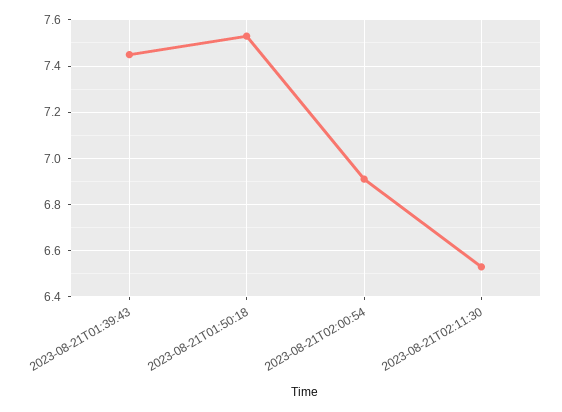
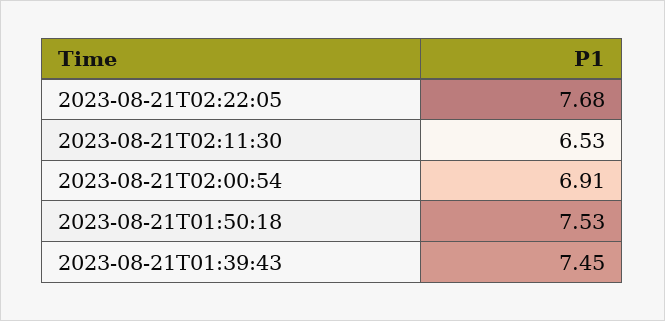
2023-08-21T02:22:05: none -> 7.68

